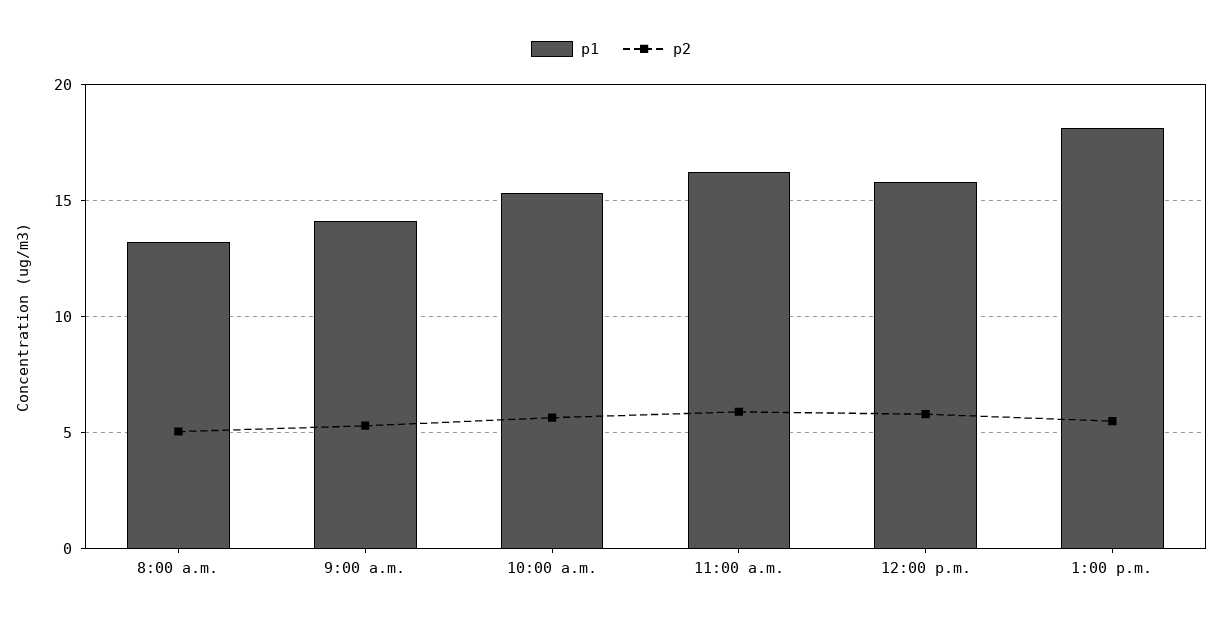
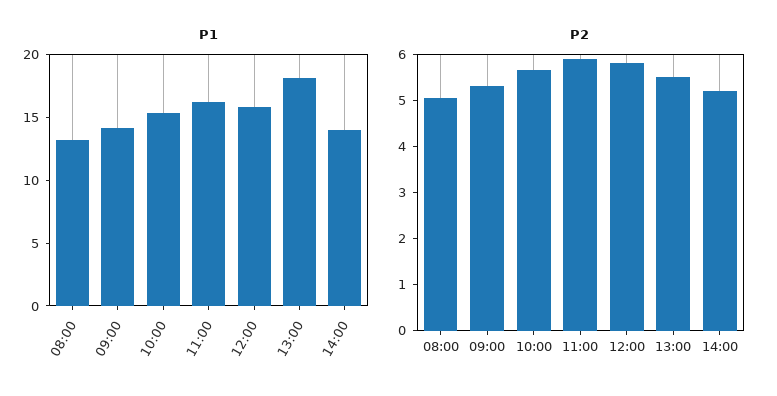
p1, 14:00: none -> 14
p2, 14:00: none -> 5.2

